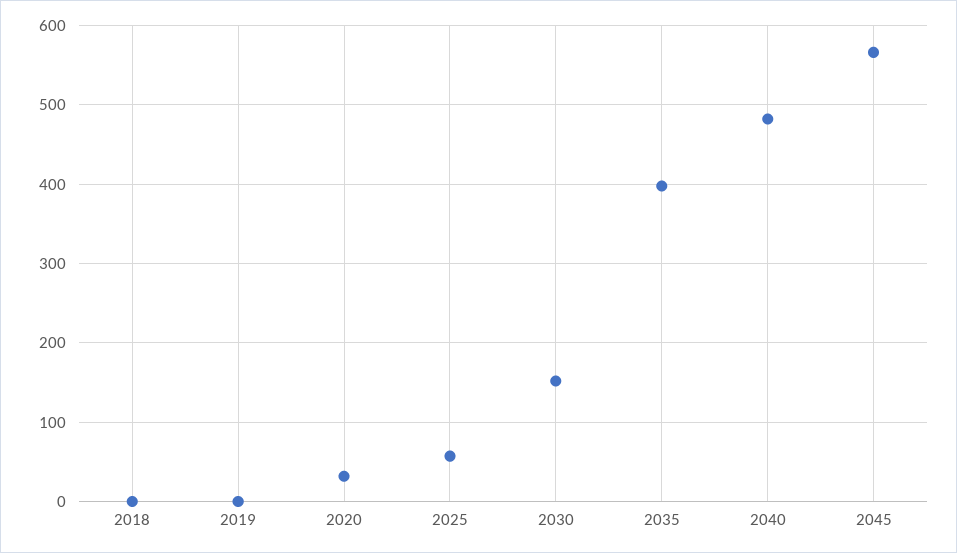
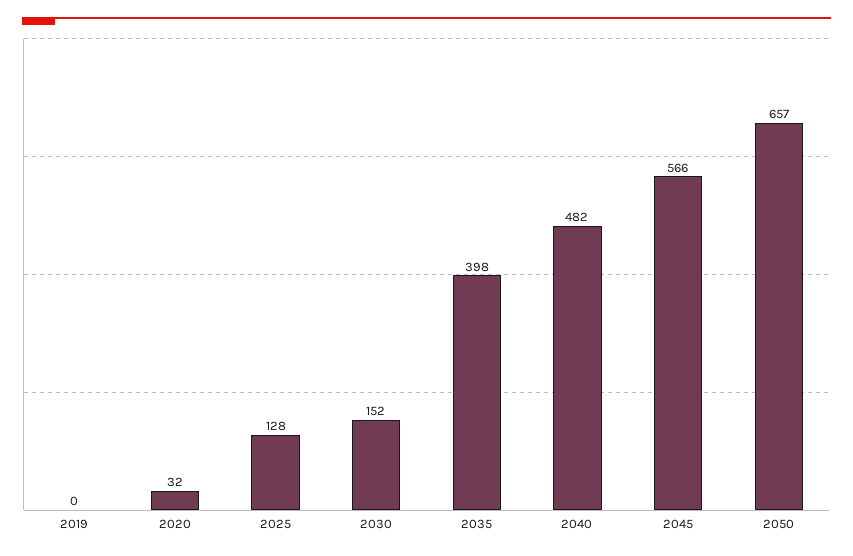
2018: 0 -> none
2025: 60 -> 128
2050: none -> 657

